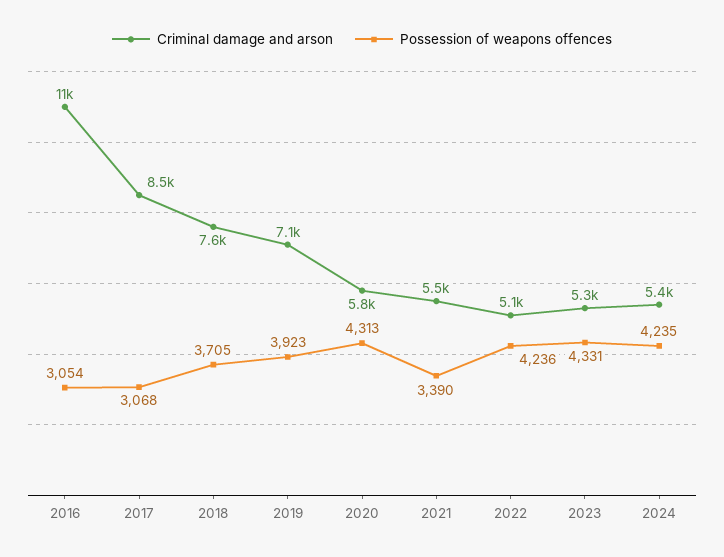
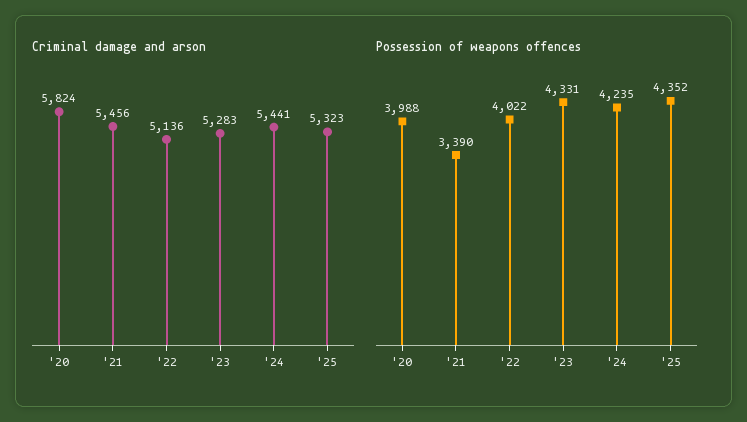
Criminal damage and arson, 2016: 11000 -> none
Possession of weapons offences, 2016: 3054 -> none
Criminal damage and arson, 2017: 8500 -> none
Possession of weapons offences, 2017: 3068 -> none
Criminal damage and arson, 2018: 7600 -> none
Possession of weapons offences, 2018: 3705 -> none
Criminal damage and arson, 2019: 7100 -> none
Possession of weapons offences, 2019: 3923 -> none
Possession of weapons offences, 2020: 4313 -> 3988
Possession of weapons offences, 2022: 4236 -> 4022
Criminal damage and arson, '25: none -> 5323
Possession of weapons offences, '25: none -> 4352

